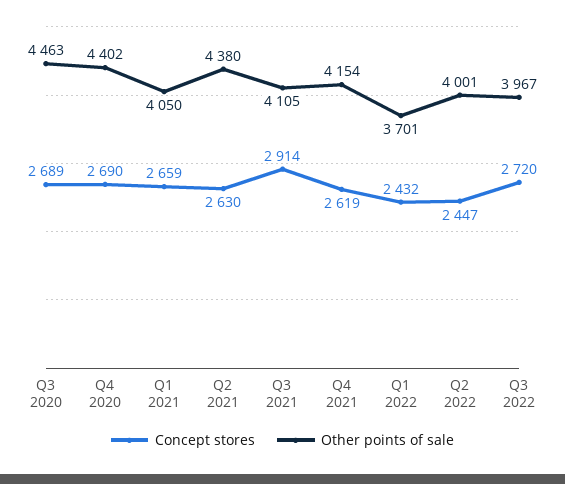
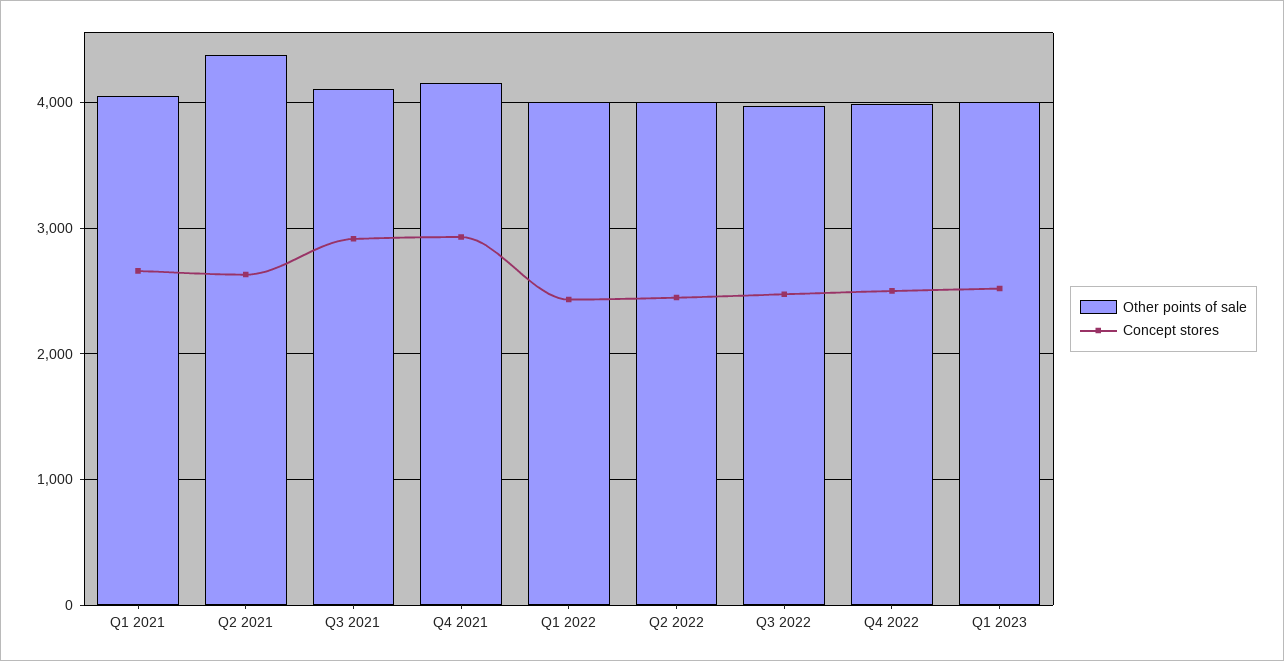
Concept stores, Q3 2020: 2689 -> none
Other points of sale, Q3 2020: 4463 -> none
Concept stores, Q4 2020: 2690 -> none
Other points of sale, Q4 2020: 4402 -> none
Concept stores, Q4 2021: 2619 -> 2900
Other points of sale, Q1 2022: 3701 -> 4000
Concept stores, Q3 2022: 2720 -> 2500
Other points of sale, Q4 2022: none -> 4000
Concept stores, Q4 2022: none -> 2500
Other points of sale, Q1 2023: none -> 4000
Concept stores, Q1 2023: none -> 2500

